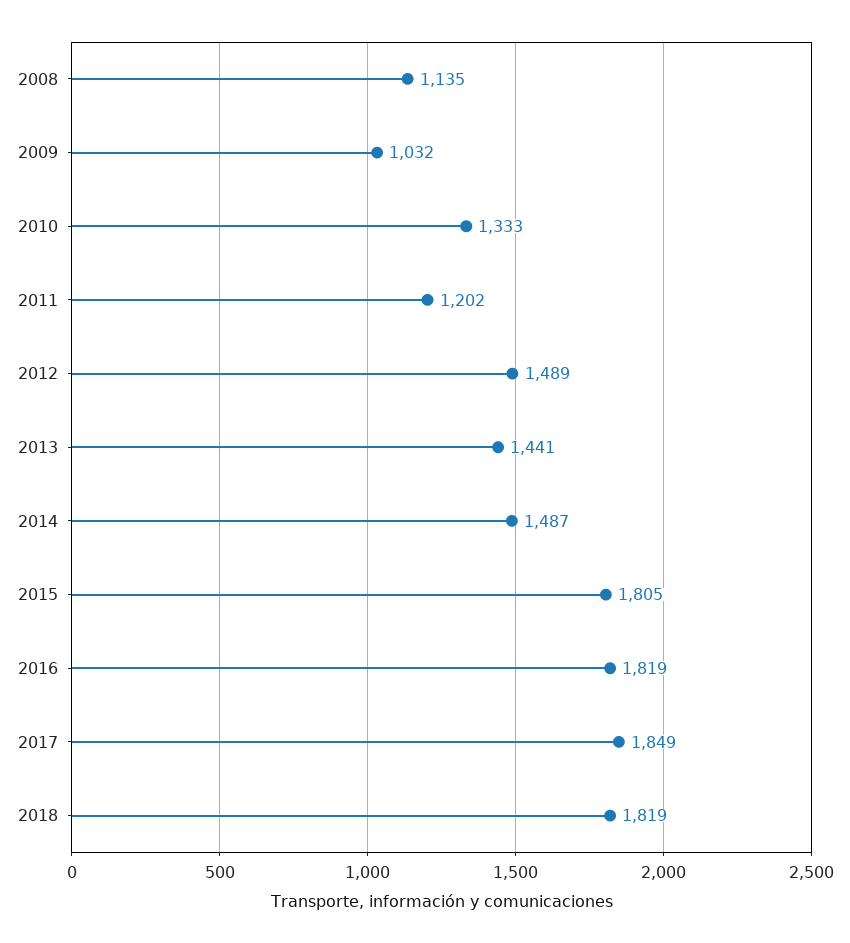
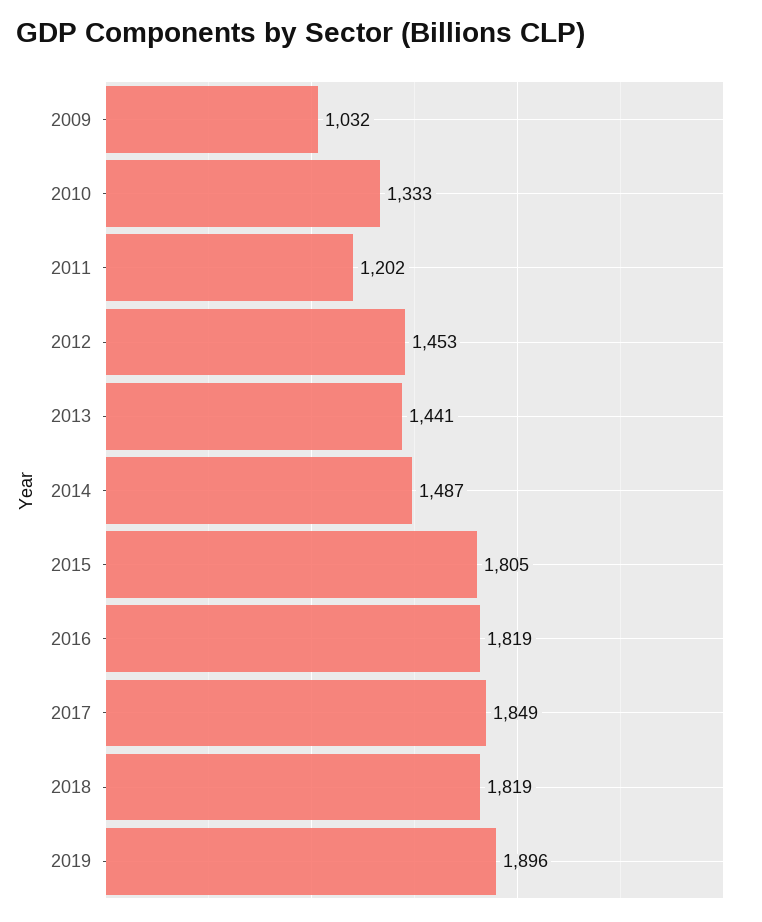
2008: 1135 -> none
2012: 1489 -> 1453
2019: none -> 1896

